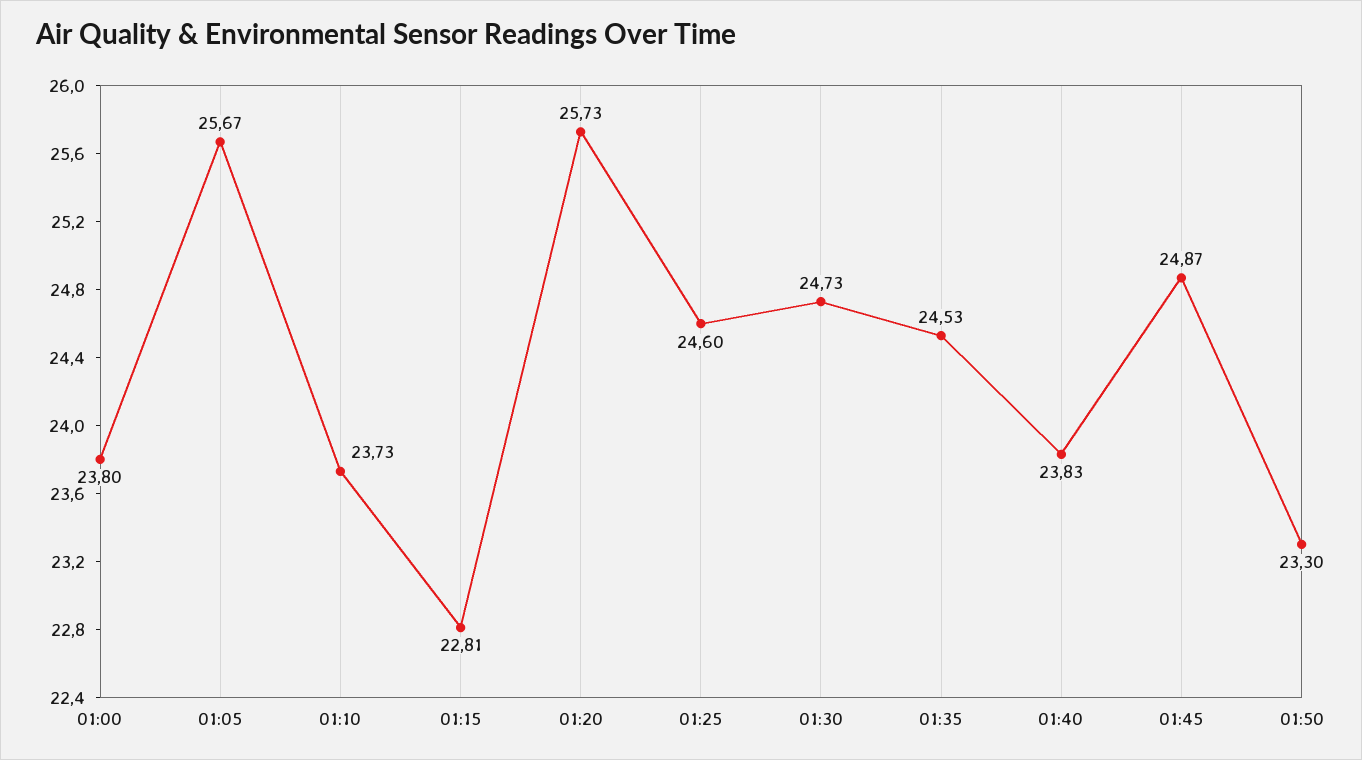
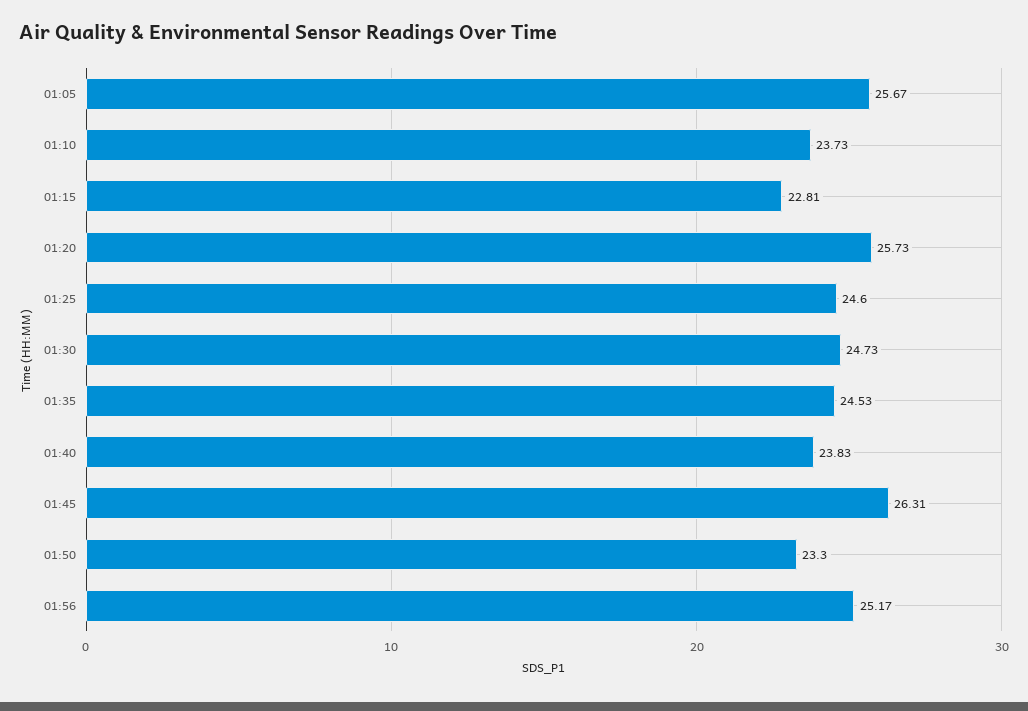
01:00: 23.8 -> none
01:45: 24.87 -> 26.31
01:56: none -> 25.17

